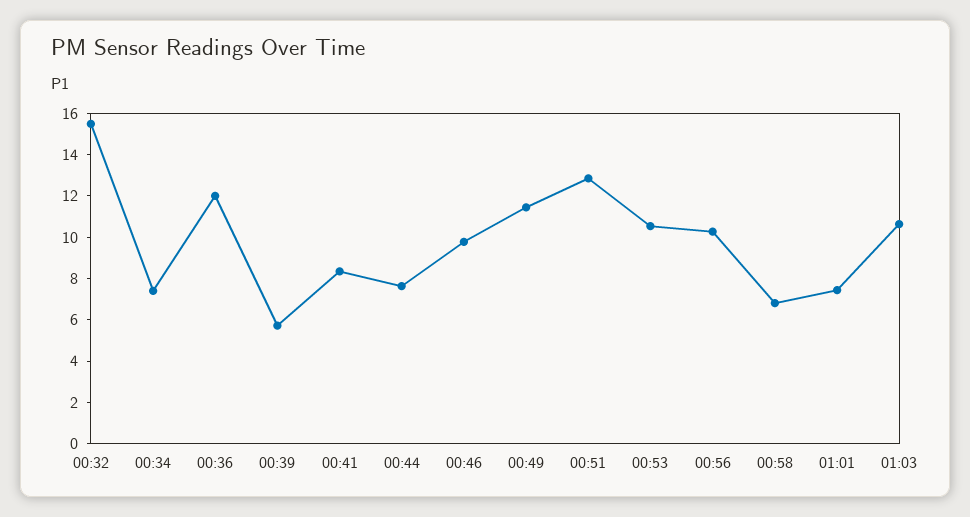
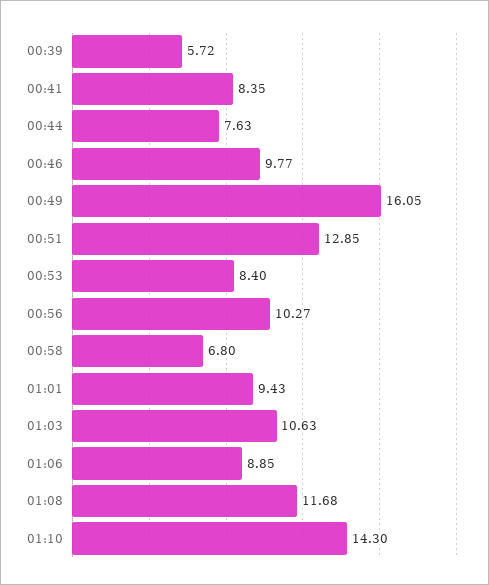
00:32: 15.5 -> none
00:34: 7.5 -> none
00:36: 12 -> none
00:49: 11.5 -> 16.05
00:53: 10.5 -> 8.4
01:01: 7.5 -> 9.43
01:06: none -> 8.85
01:08: none -> 11.68
01:10: none -> 14.3

